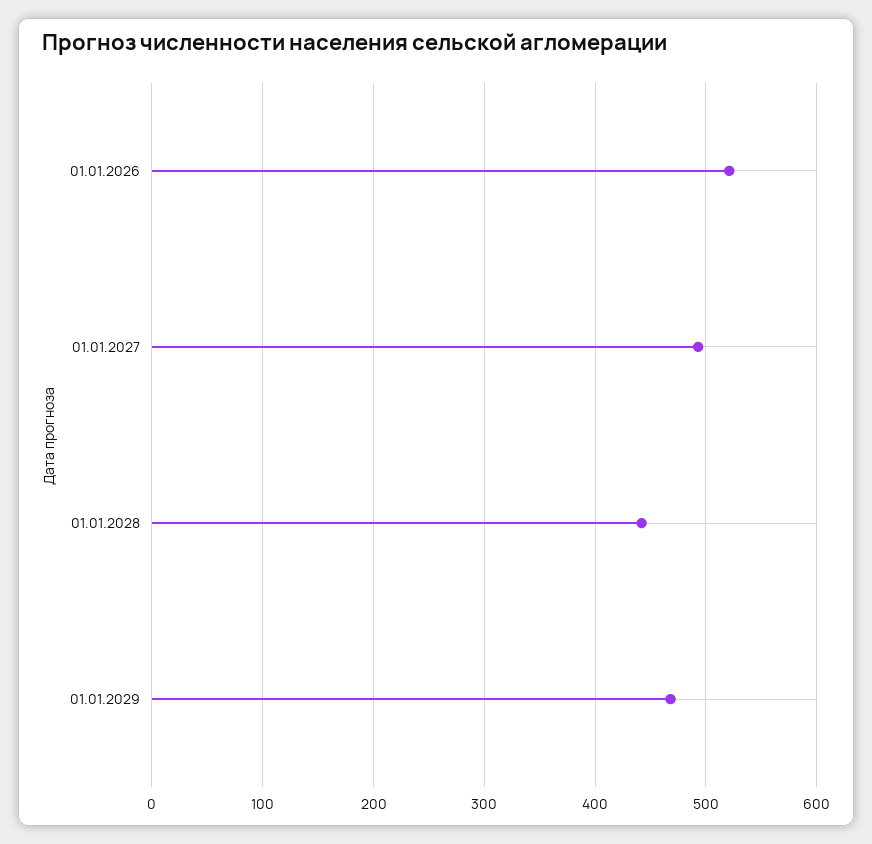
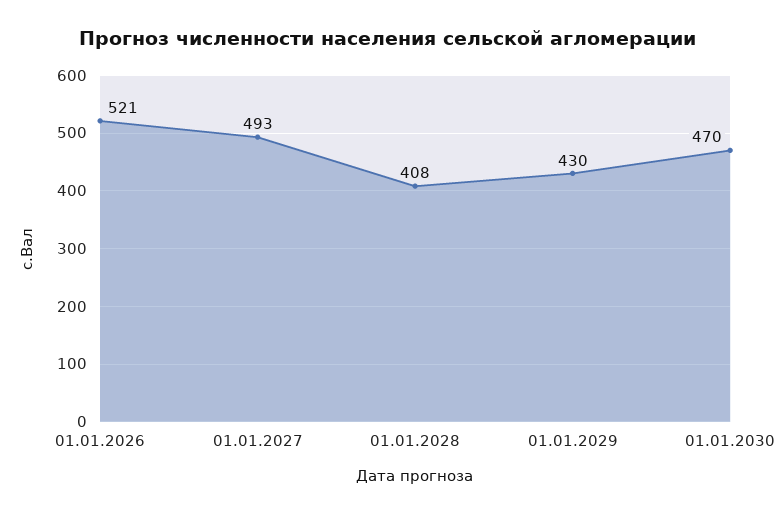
01.01.2028: 440 -> 408
01.01.2029: 470 -> 430
01.01.2030: none -> 470

